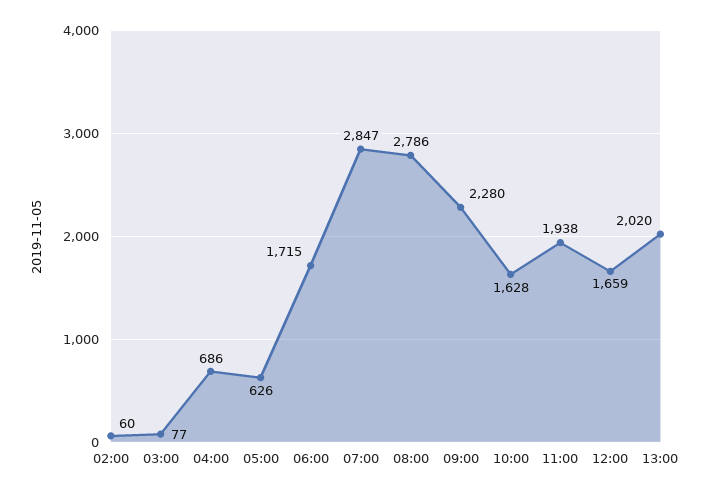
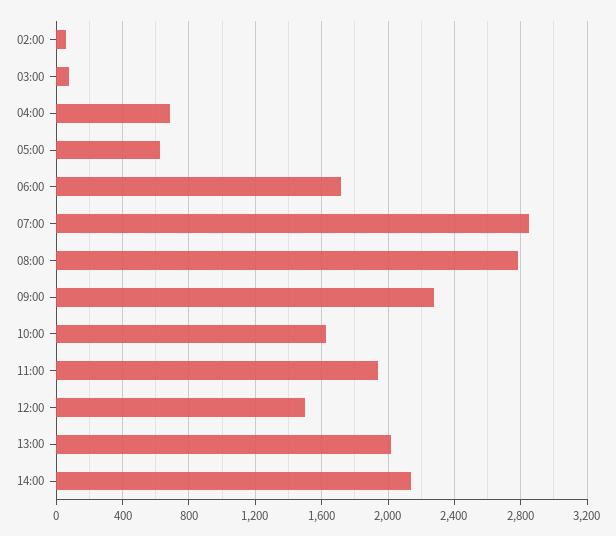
12:00: 1659 -> 1500
14:00: none -> 2150

